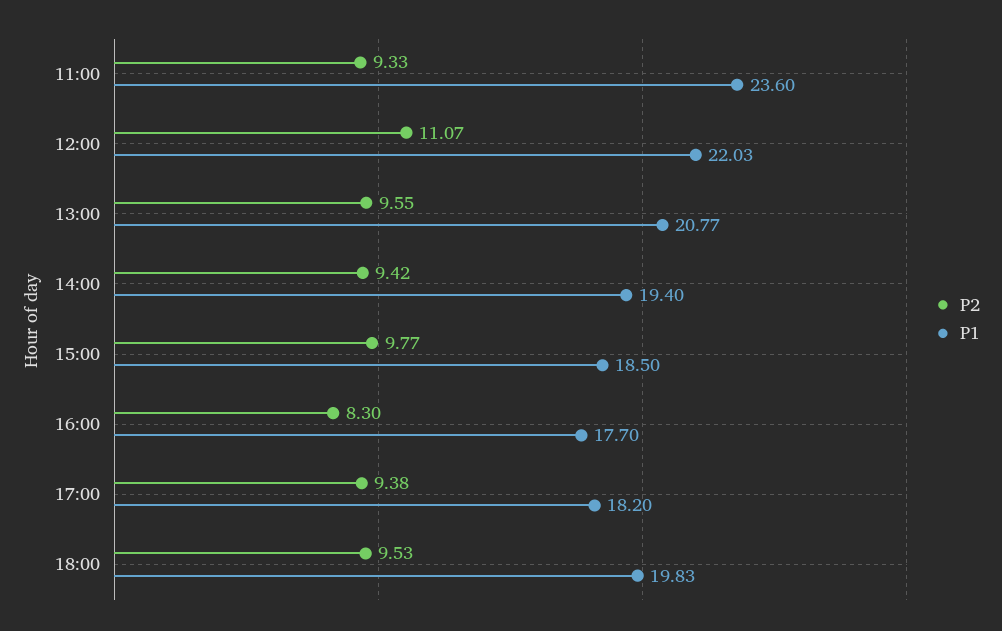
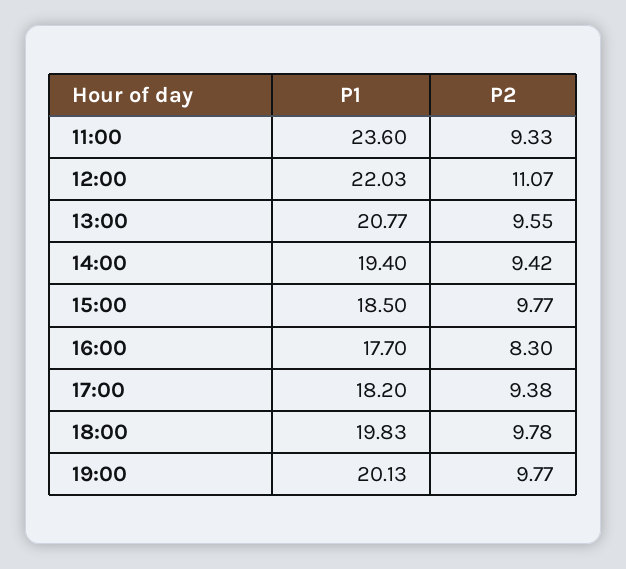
P2, 18:00: 9.53 -> 9.78
P1, 19:00: none -> 20.13
P2, 19:00: none -> 9.77

